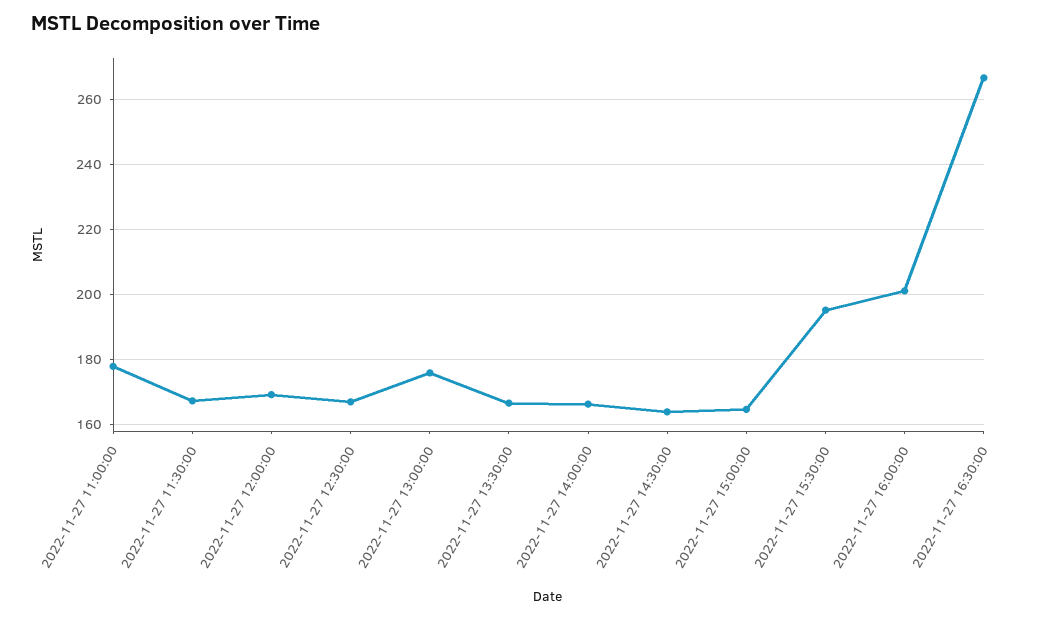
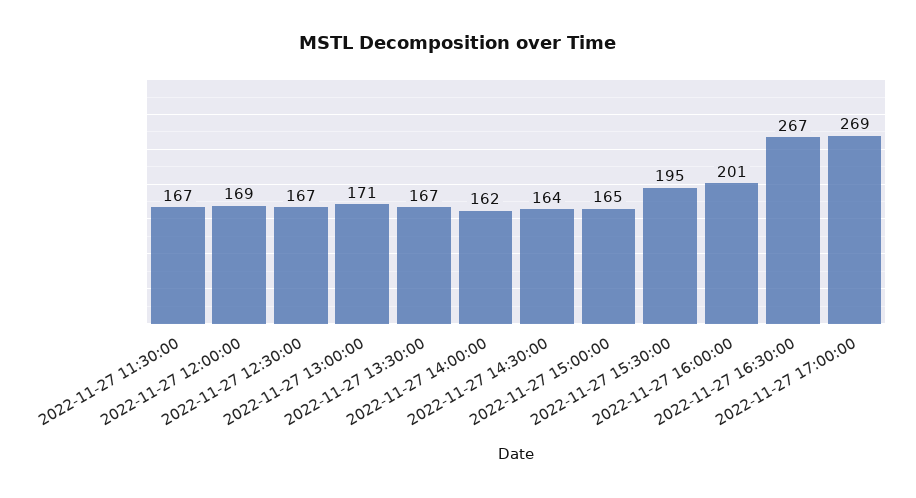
2022-11-27 11:00:00: 178 -> none
2022-11-27 13:00:00: 176 -> 171
2022-11-27 14:00:00: 166 -> 162
2022-11-27 17:00:00: none -> 269

